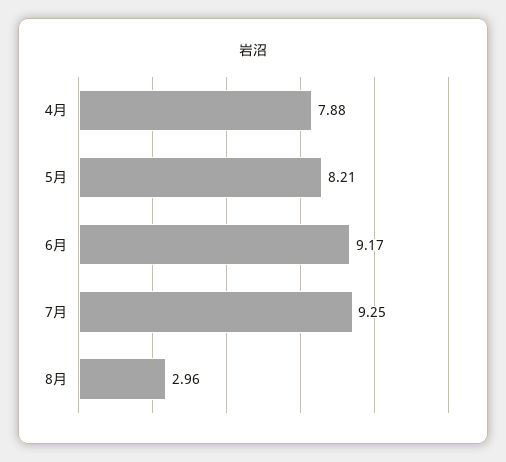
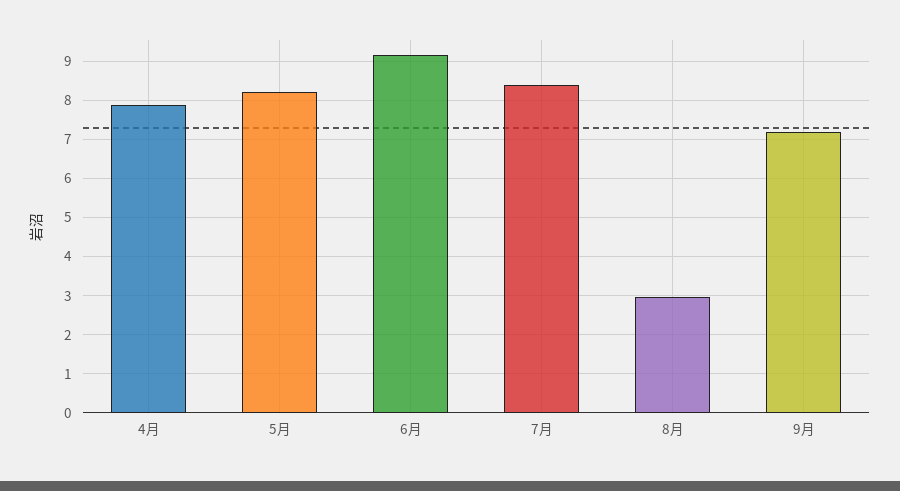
7月: 9.25 -> 8.4
9月: none -> 7.2

